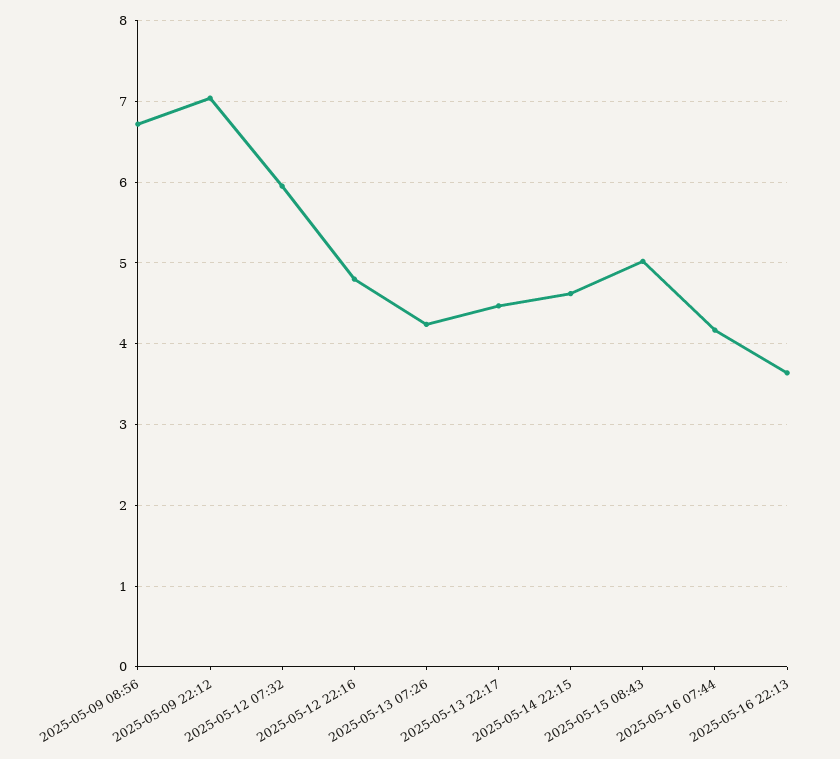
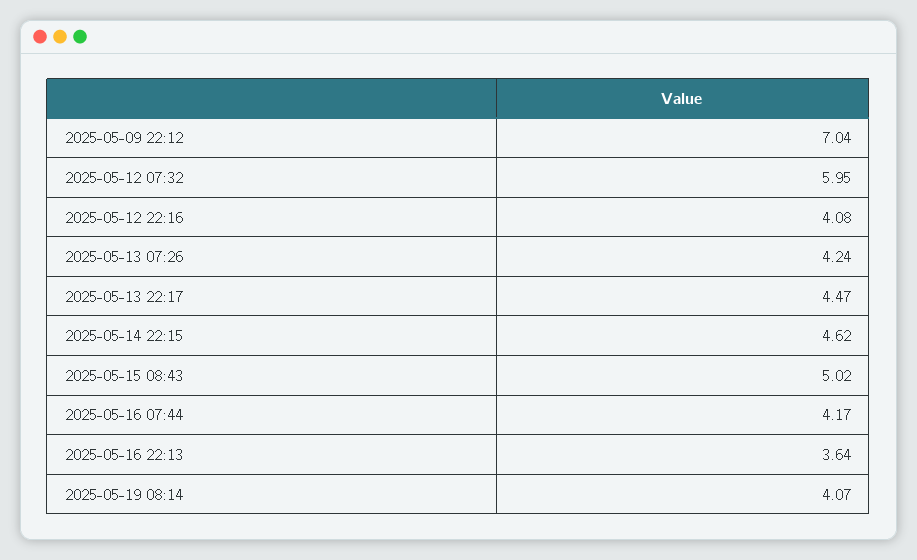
2025-05-09 08:56: 6.7 -> none
2025-05-12 22:16: 4.8 -> 4.08
2025-05-19 08:14: none -> 4.07

